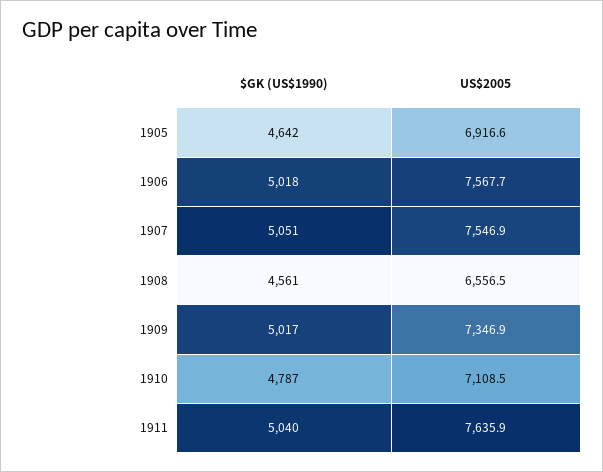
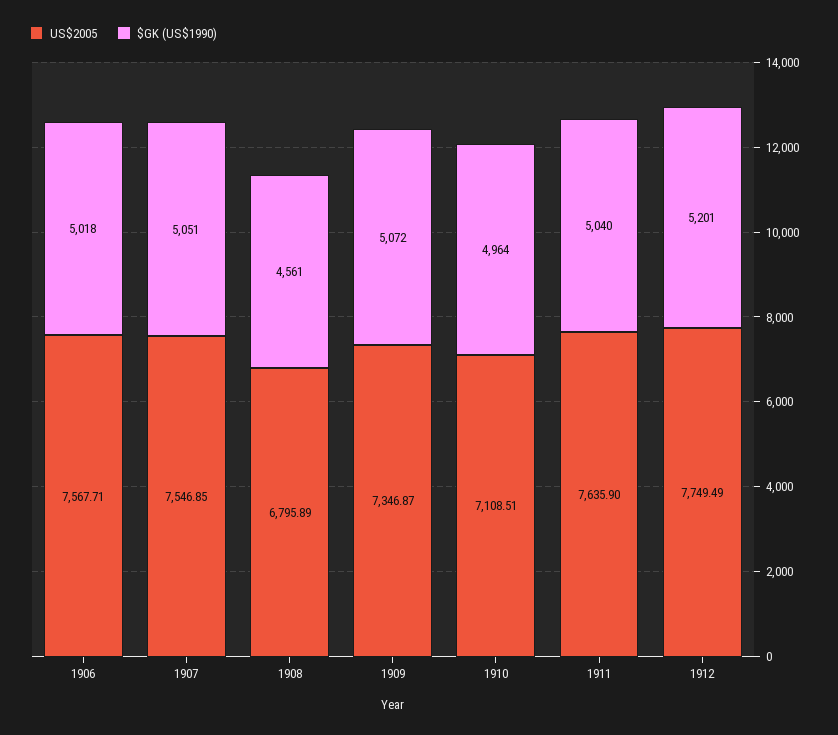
$GK (US$1990), 1905: 4642 -> none
US$2005, 1905: 6916.6 -> none
US$2005, 1908: 6556.5 -> 6795.89
$GK (US$1990), 1909: 5017 -> 5072
$GK (US$1990), 1910: 4787 -> 4964
US$2005, 1912: none -> 7749.49
$GK (US$1990), 1912: none -> 5201

